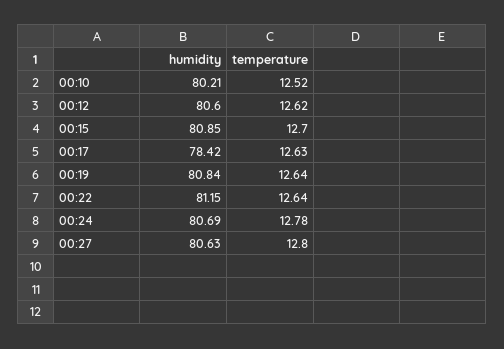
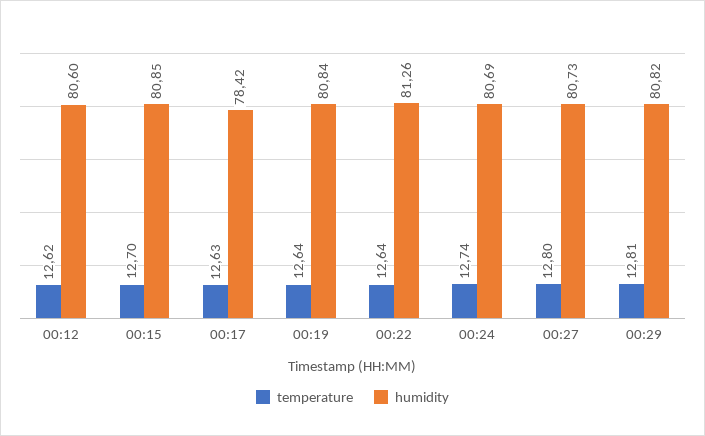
humidity, 00:10: 80.21 -> none
temperature, 00:10: 12.52 -> none
humidity, 00:22: 81.15 -> 81.26
temperature, 00:24: 12.78 -> 12.74
humidity, 00:27: 80.63 -> 80.73
temperature, 00:29: none -> 12.81
humidity, 00:29: none -> 80.82

